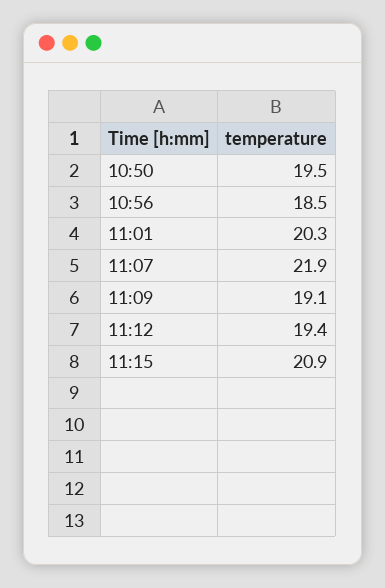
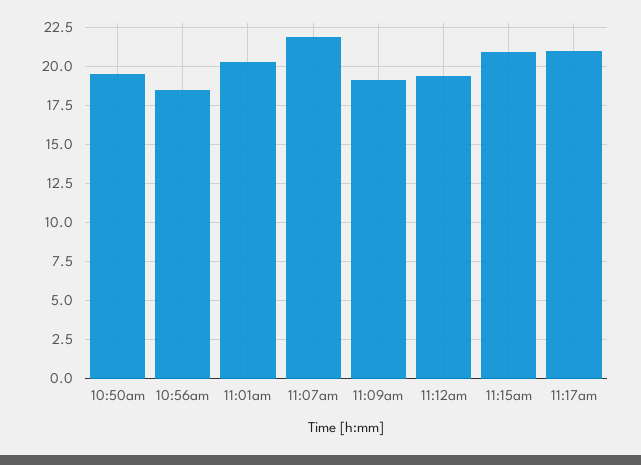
11:17am: none -> 21

